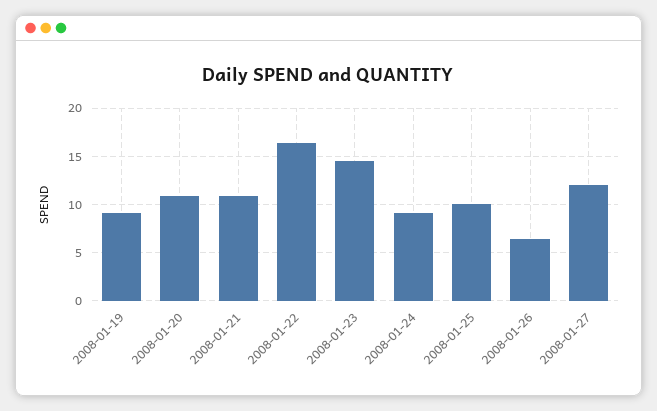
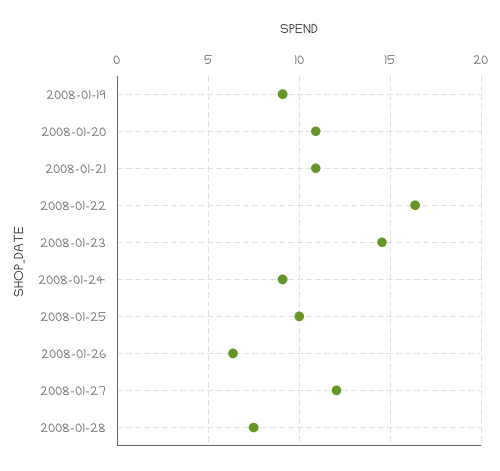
2008-01-28: none -> 7.5

